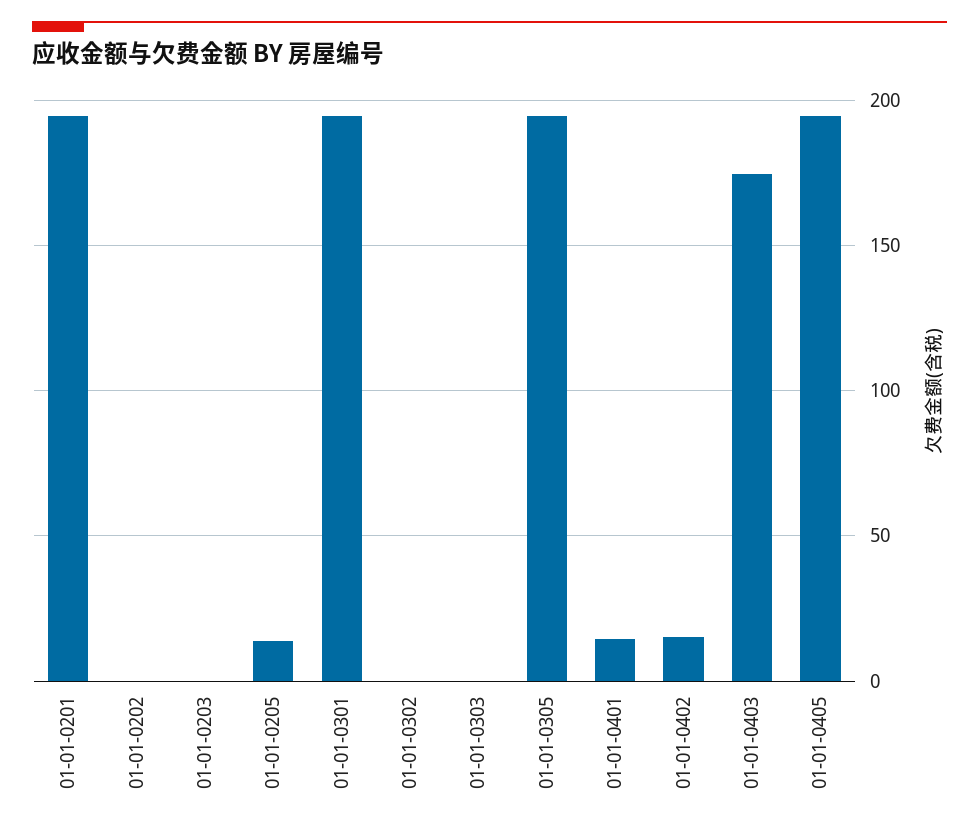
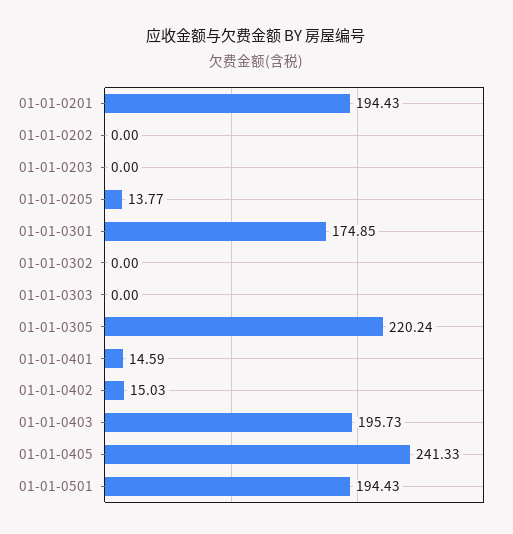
01-01-0301: 195 -> 174.85
01-01-0305: 195 -> 220.24
01-01-0403: 175 -> 195.73
01-01-0405: 195 -> 241.33
01-01-0501: none -> 194.43

